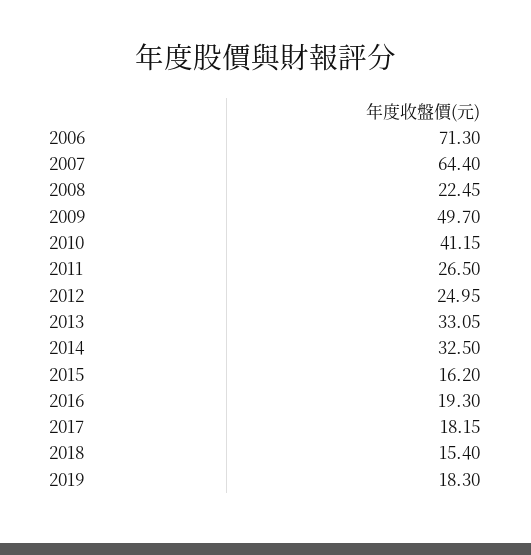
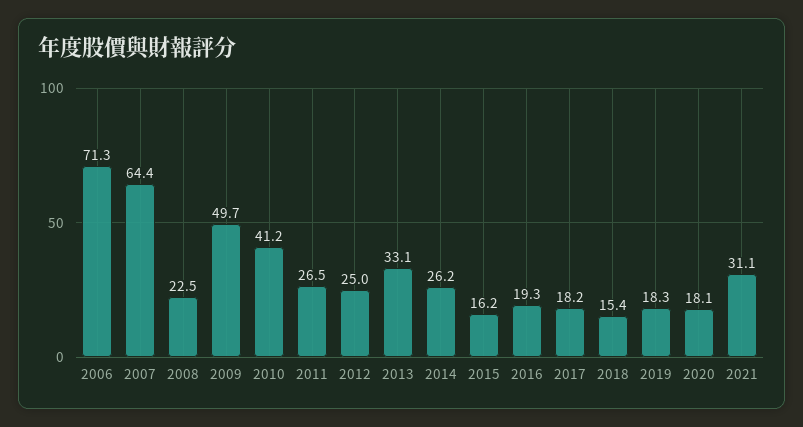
2014: 32.5 -> 26.2
2020: none -> 18.1
2021: none -> 31.1

